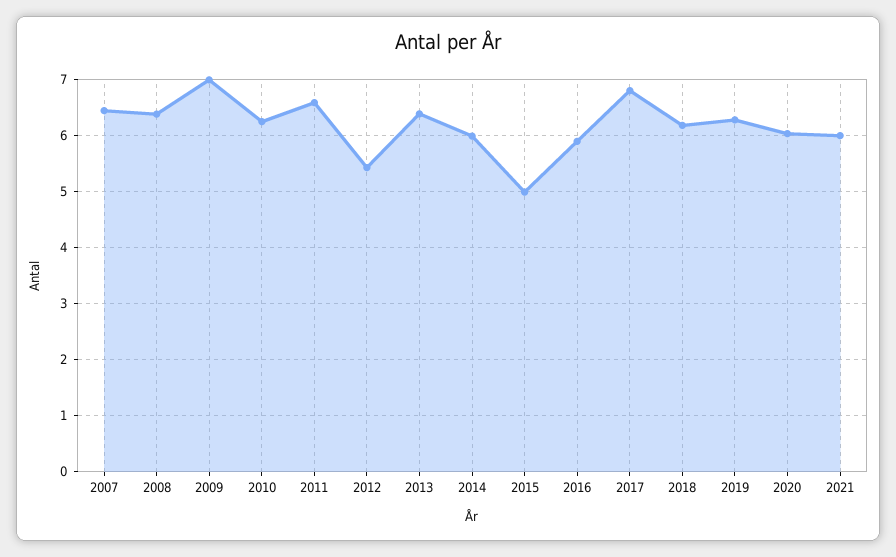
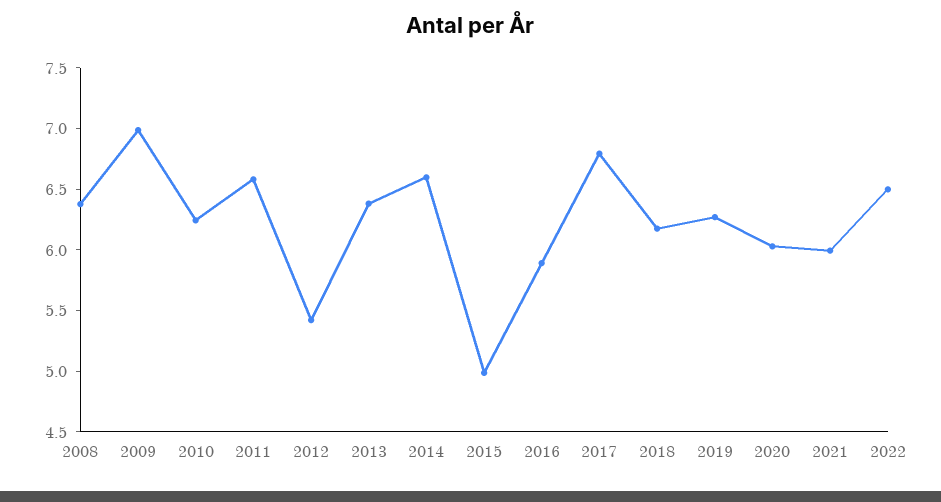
2007: 6.4 -> none
2014: 6 -> 6.6
2022: none -> 6.5

